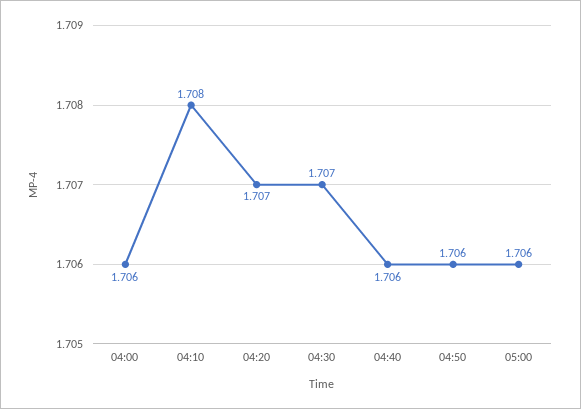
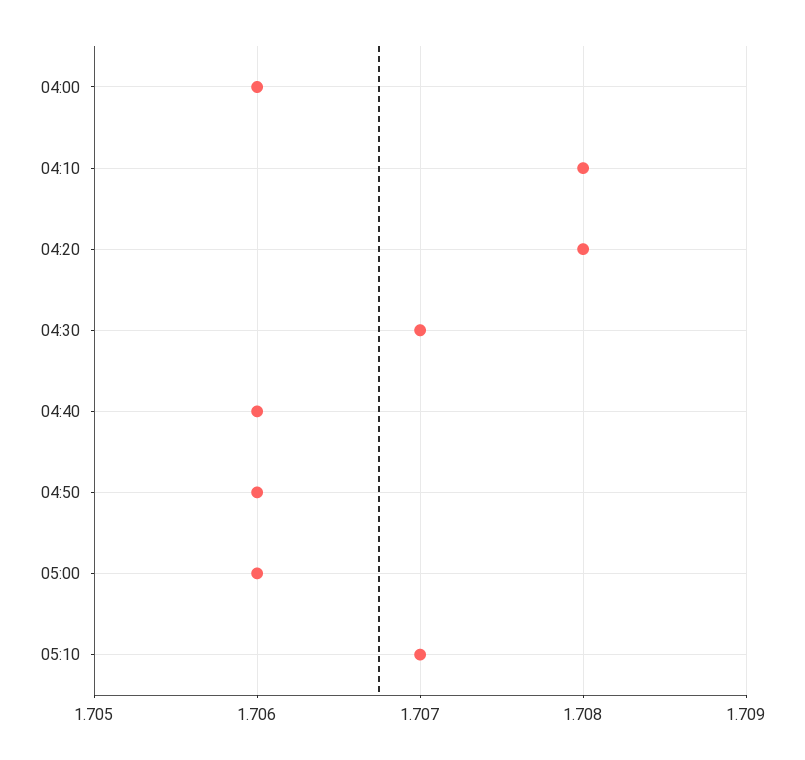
04:20: 1.707 -> 1.708
05:10: none -> 1.707

